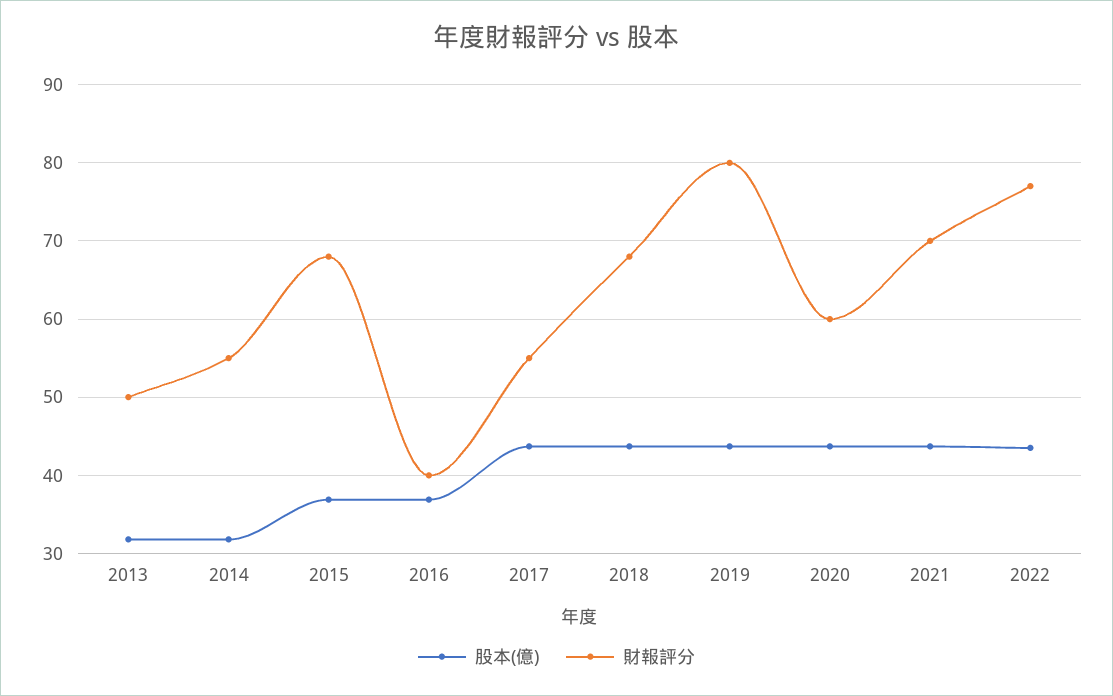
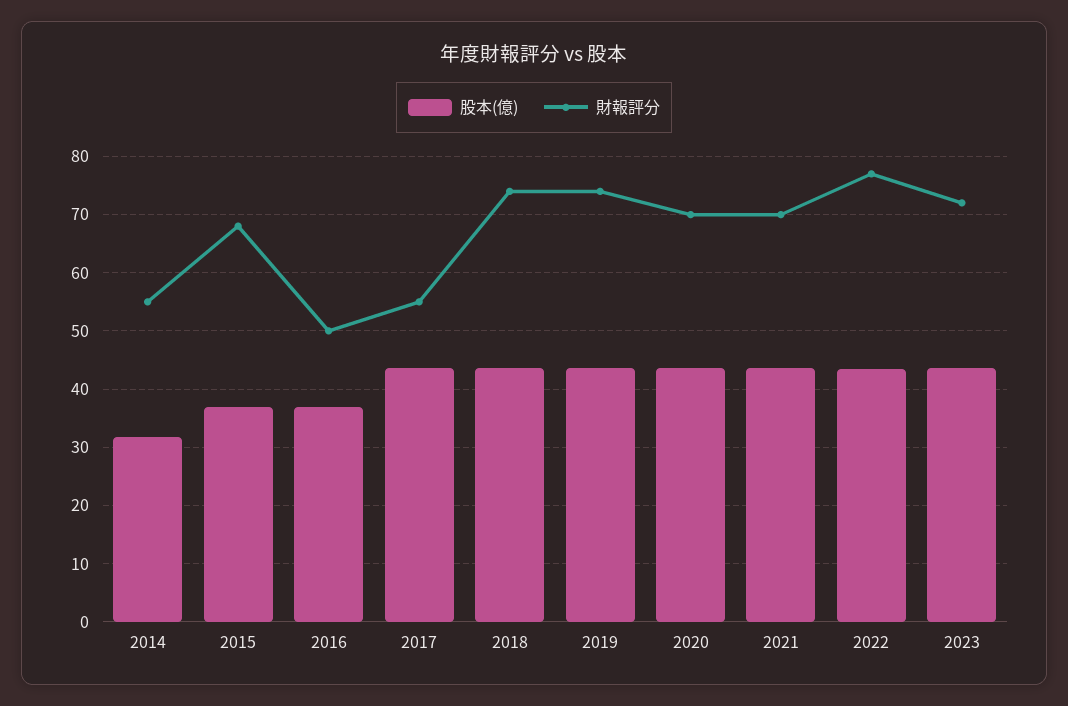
股本(億), 2013: 32 -> none
財報評分, 2013: 50 -> none
財報評分, 2016: 40 -> 50
財報評分, 2018: 68 -> 74
財報評分, 2019: 80 -> 74
財報評分, 2020: 60 -> 70
股本(億), 2023: none -> 44
財報評分, 2023: none -> 72

